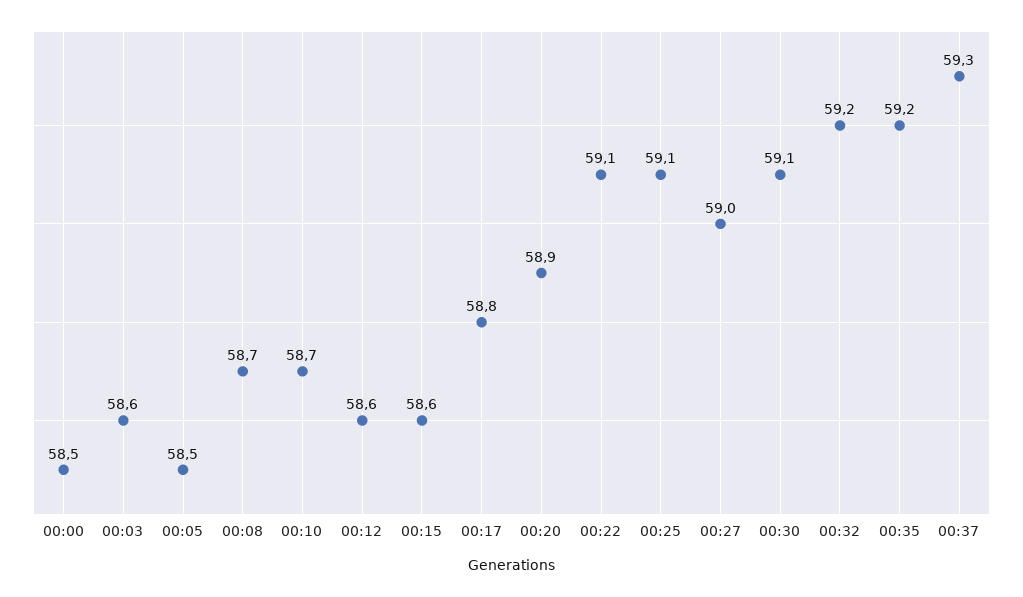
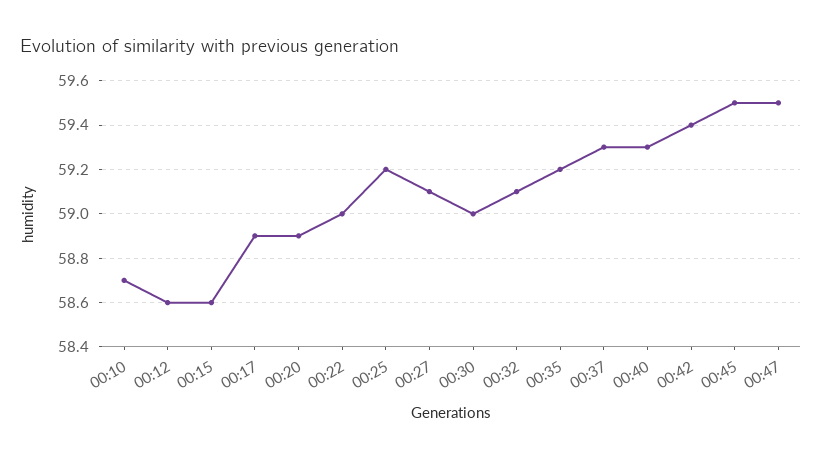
00:00: 58.5 -> none
00:03: 58.6 -> none
00:05: 58.5 -> none
00:08: 58.7 -> none
00:17: 58.8 -> 58.9
00:22: 59.1 -> 59
00:25: 59.1 -> 59.2
00:27: 59 -> 59.1
00:30: 59.1 -> 59
00:32: 59.2 -> 59.1
00:40: none -> 59.3
00:42: none -> 59.4
00:45: none -> 59.5
00:47: none -> 59.5

